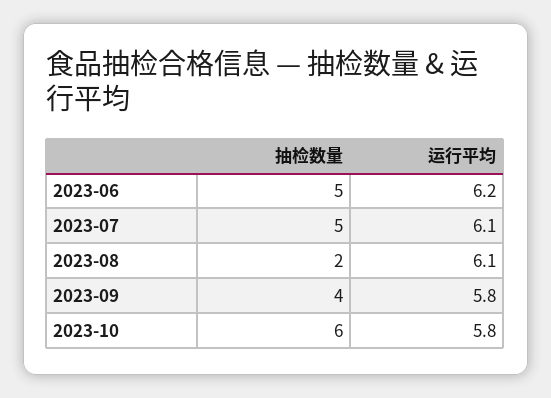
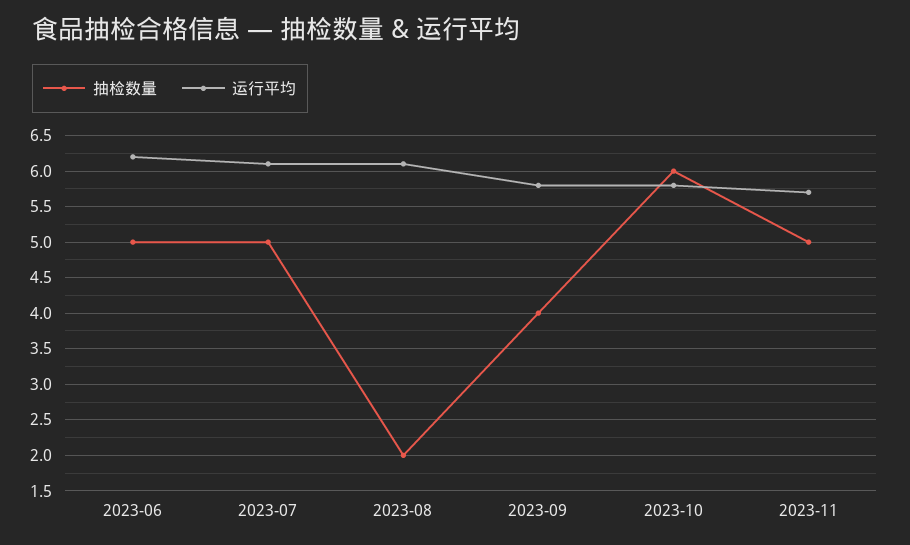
抽检数量, 2023-11: none -> 5
运行平均, 2023-11: none -> 5.7

